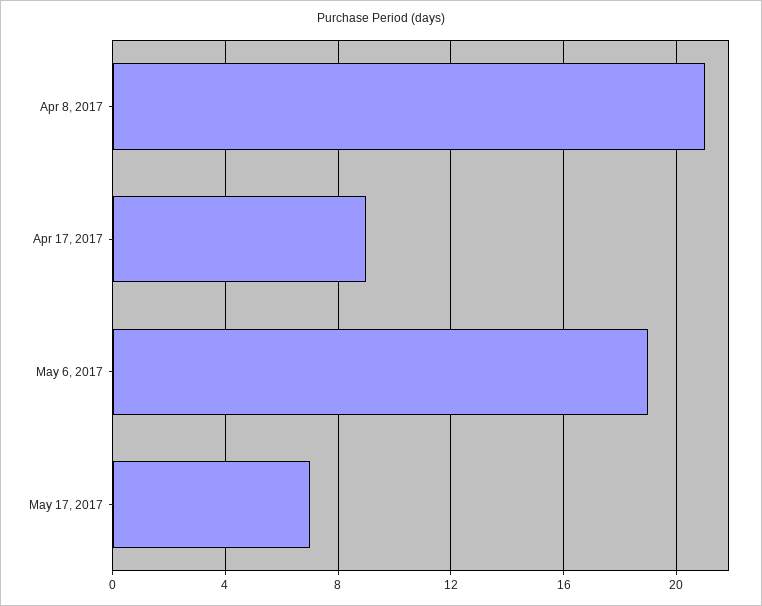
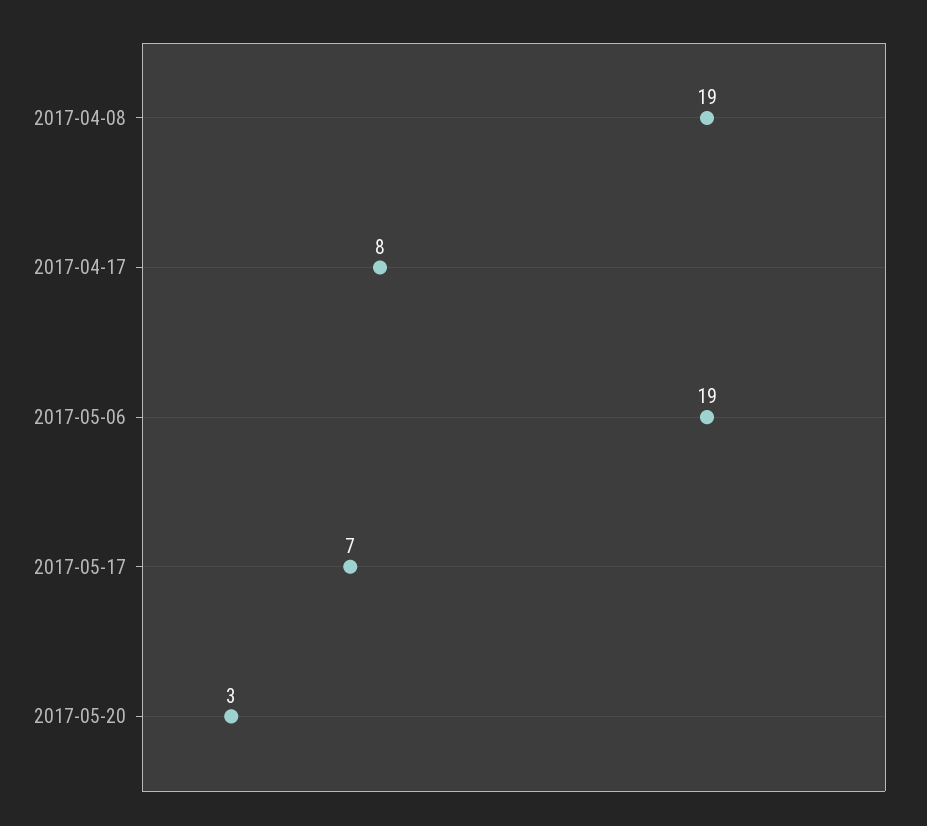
Apr 8, 2017: 21 -> 19
Apr 17, 2017: 9 -> 8
2017-05-20: none -> 3

